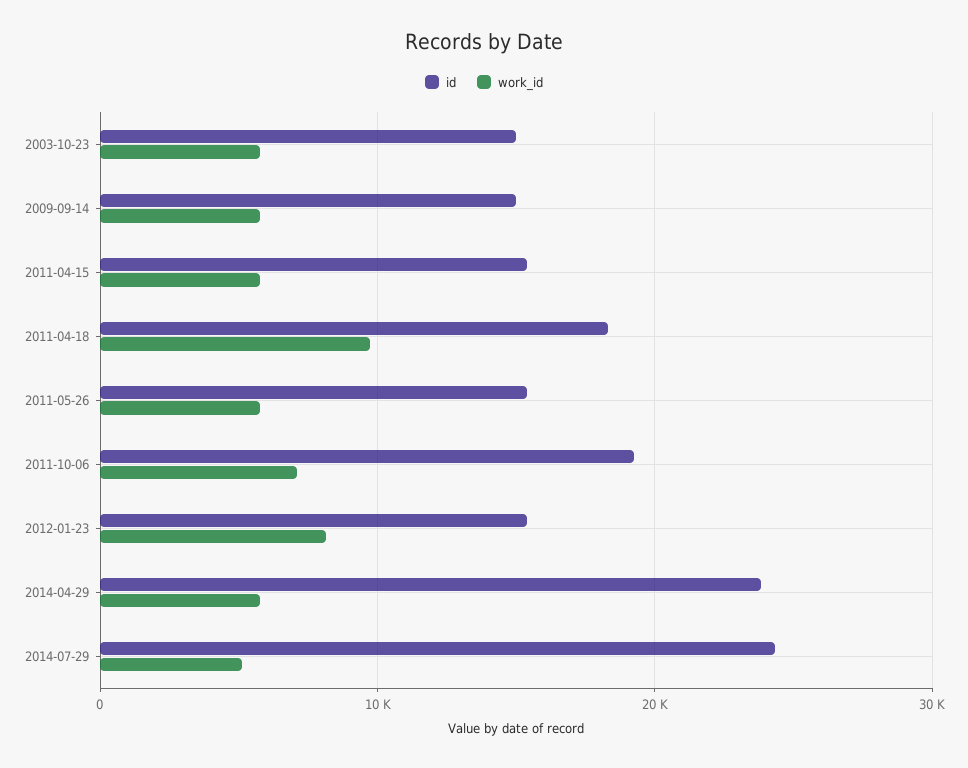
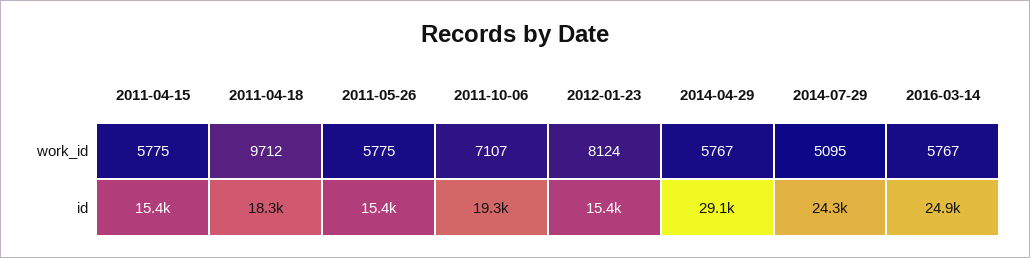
id, 2003-10-23: 15000 -> none
work_id, 2003-10-23: 6000 -> none
id, 2009-09-14: 15000 -> none
work_id, 2009-09-14: 6000 -> none
id, 2014-04-29: 24000 -> 29100
work_id, 2016-03-14: none -> 5767
id, 2016-03-14: none -> 24900

